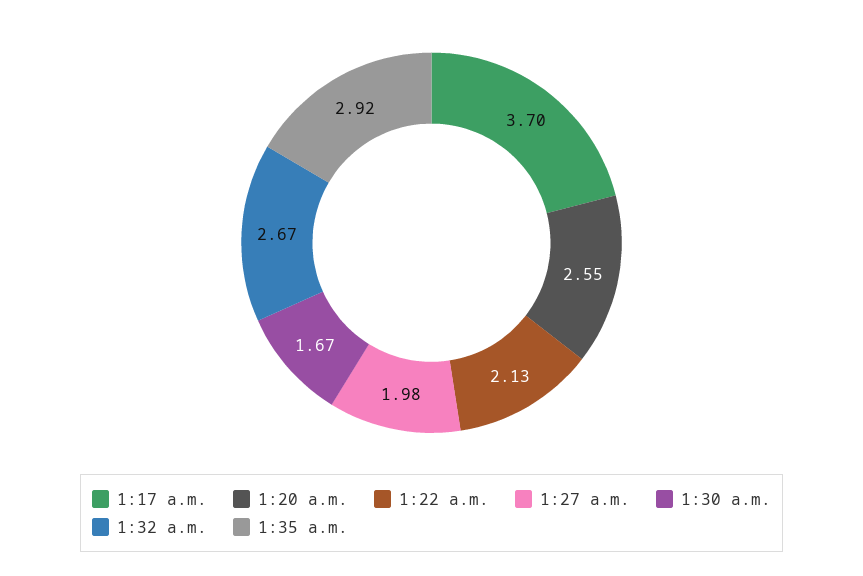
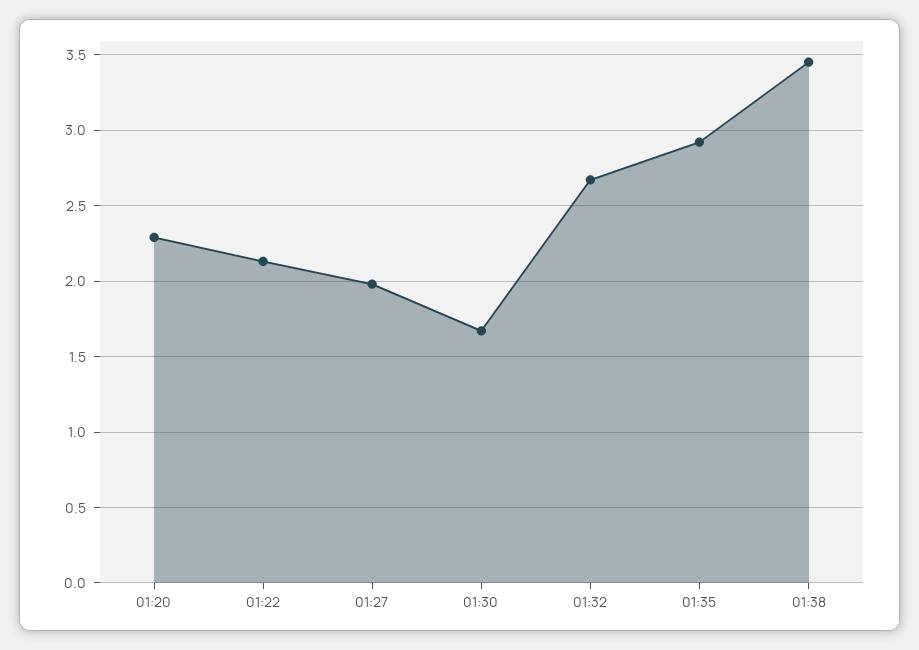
1:17 a.m.: 3.7 -> none
1:20 a.m.: 2.55 -> 2.3
01:38: none -> 3.45

